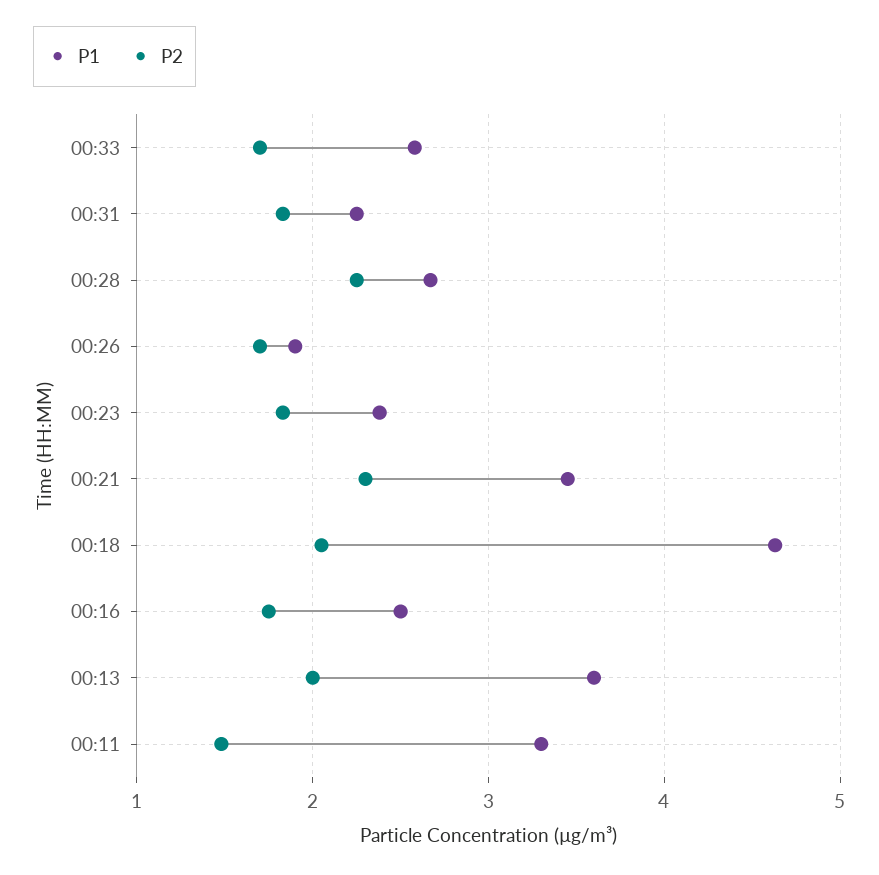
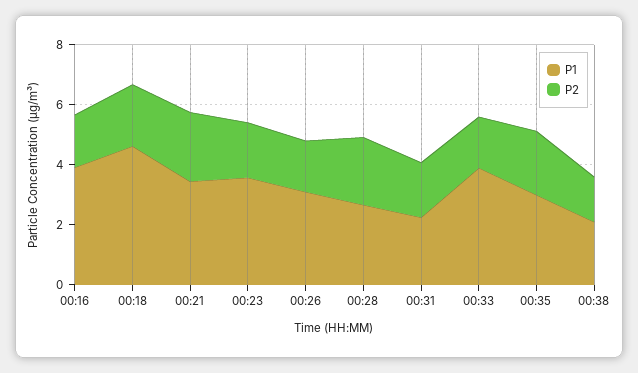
P1, 00:33: 2.6 -> 4
P1, 00:26: 1.9 -> 3
P1, 00:23: 2.4 -> 3.5
P1, 00:16: 2.5 -> 4
P1, 00:13: 3.6 -> none
P2, 00:13: 2 -> none
P1, 00:11: 3.3 -> none
P2, 00:11: 1.5 -> none
P1, 00:35: none -> 3
P2, 00:35: none -> 2
P1, 00:38: none -> 2
P2, 00:38: none -> 1.5

